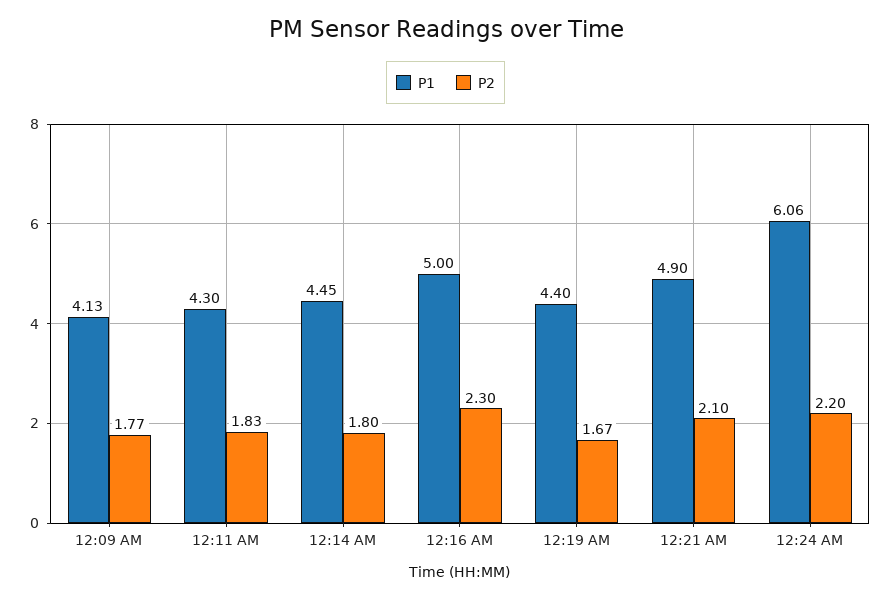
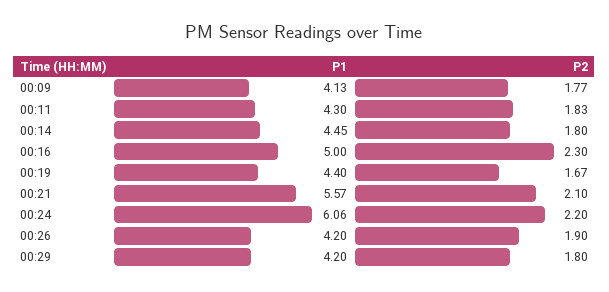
P1, 12:21 AM: 4.9 -> 5.57
P1, 00:26: none -> 4.2
P2, 00:26: none -> 1.9
P1, 00:29: none -> 4.2
P2, 00:29: none -> 1.8

